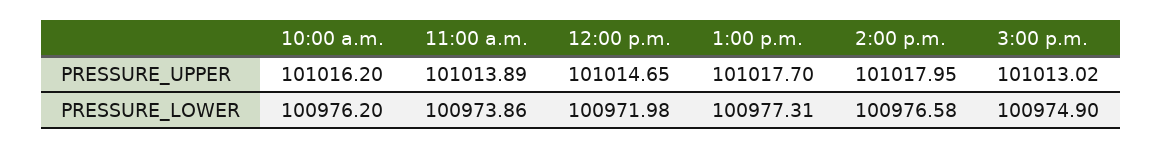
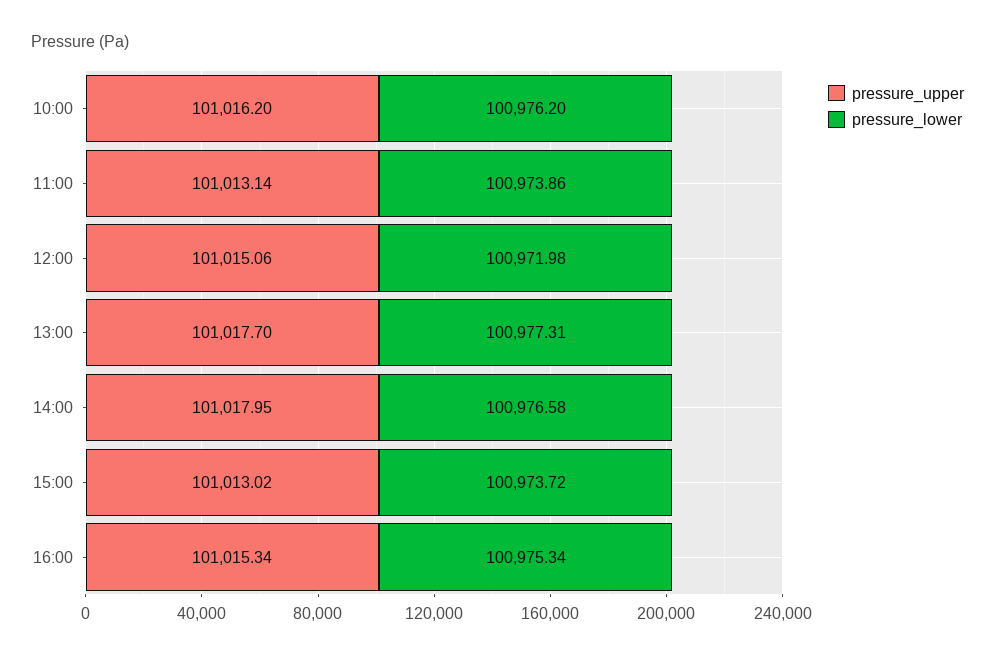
PRESSURE_UPPER, 11:00 a.m.: 101013.89 -> 101013.14
PRESSURE_UPPER, 12:00 p.m.: 101014.65 -> 101015.06
PRESSURE_LOWER, 3:00 p.m.: 100974.9 -> 100973.72
PRESSURE_UPPER, 16:00: none -> 101015.34
PRESSURE_LOWER, 16:00: none -> 100975.34

